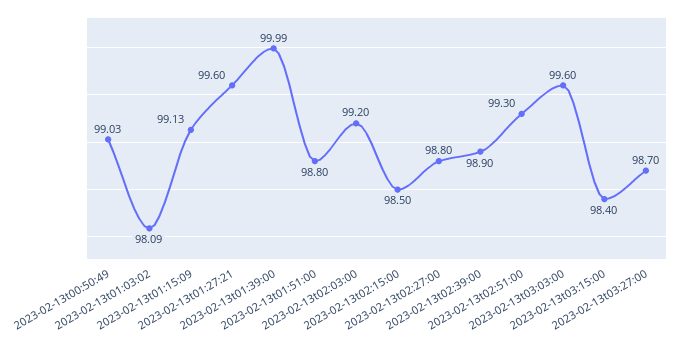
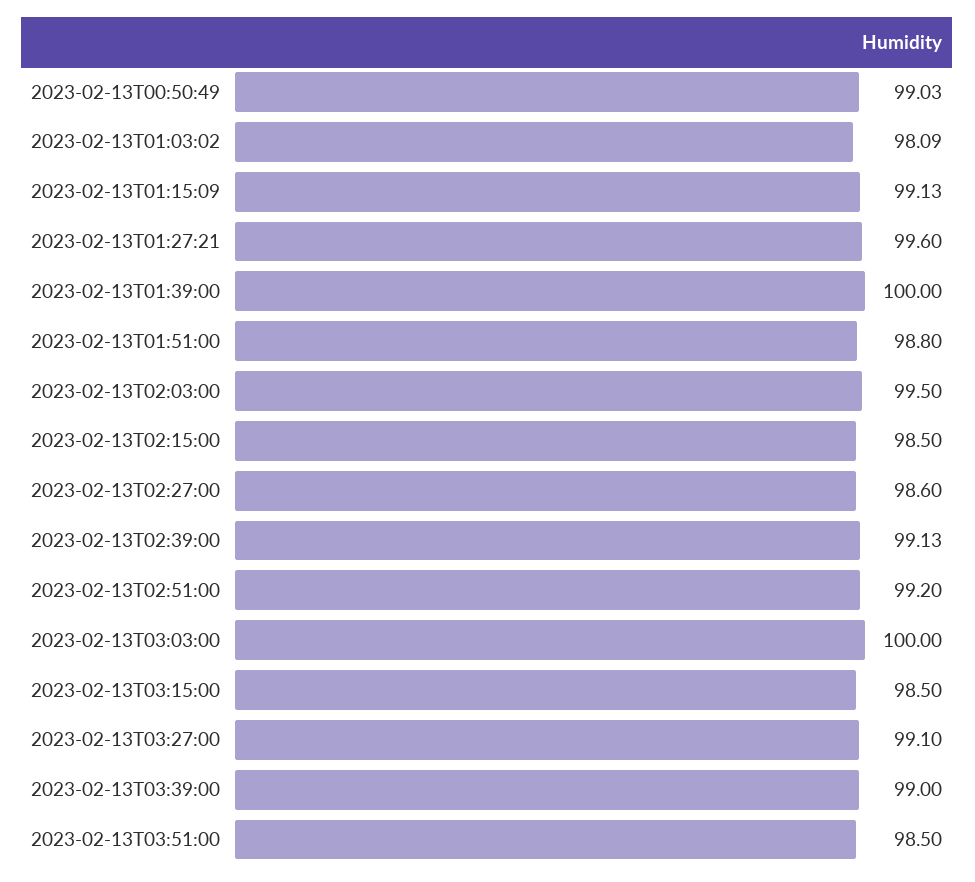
2023-02-13t01:39:00: 99.99 -> 100
2023-02-13t02:03:00: 99.2 -> 99.5
2023-02-13t02:27:00: 98.8 -> 98.6
2023-02-13t02:39:00: 98.9 -> 99.13
2023-02-13t02:51:00: 99.3 -> 99.2
2023-02-13t03:03:00: 99.6 -> 100
2023-02-13t03:15:00: 98.4 -> 98.5
2023-02-13t03:27:00: 98.7 -> 99.1
2023-02-13T03:39:00: none -> 99
2023-02-13T03:51:00: none -> 98.5

